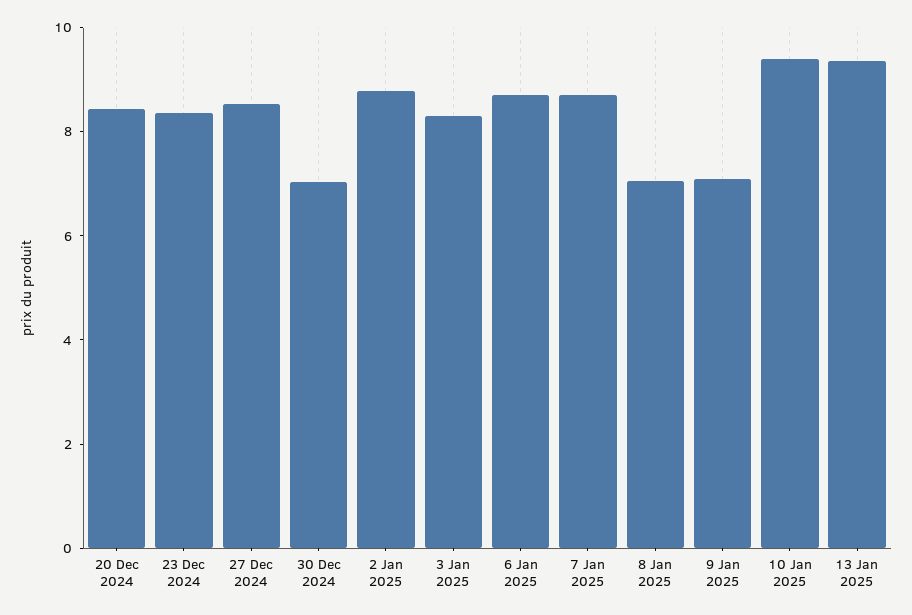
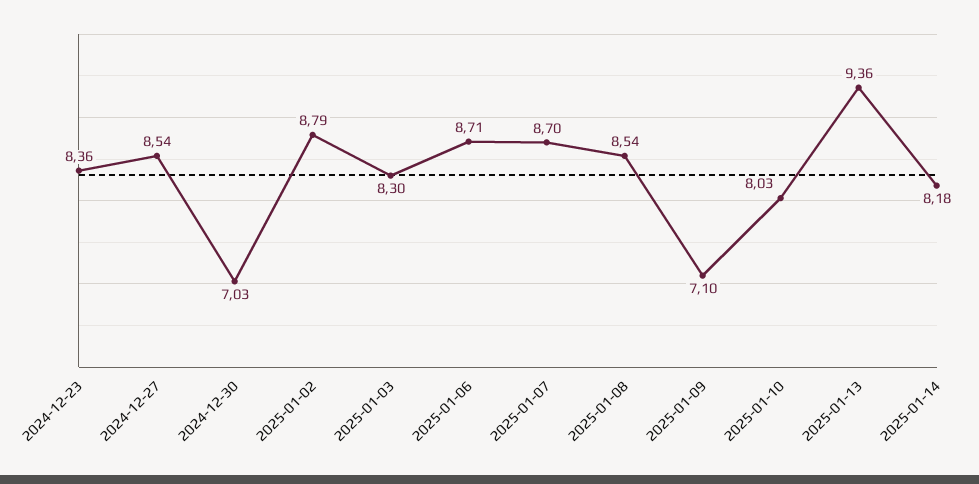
20 Dec 2024: 8.5 -> none
8 Jan 2025: 7 -> 8.54
10 Jan 2025: 9.5 -> 8.03
2025-01-14: none -> 8.18

